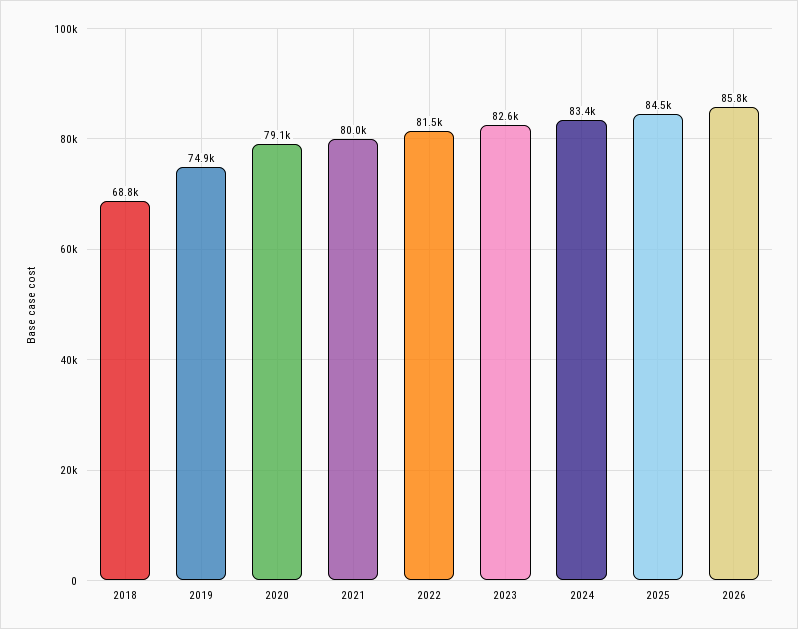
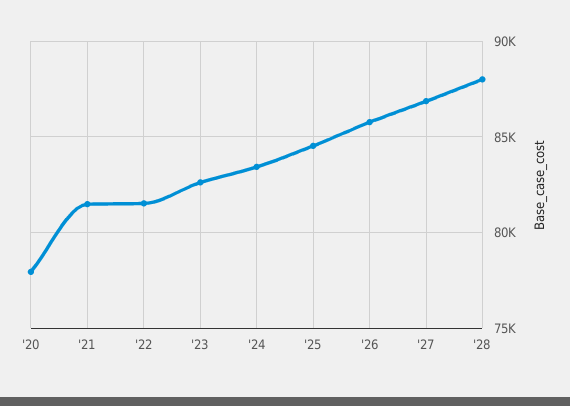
2018: 68800 -> none
2019: 74900 -> none
2020: 79100 -> 78000
2021: 80000 -> 81500
'27: none -> 87000
'28: none -> 88000

